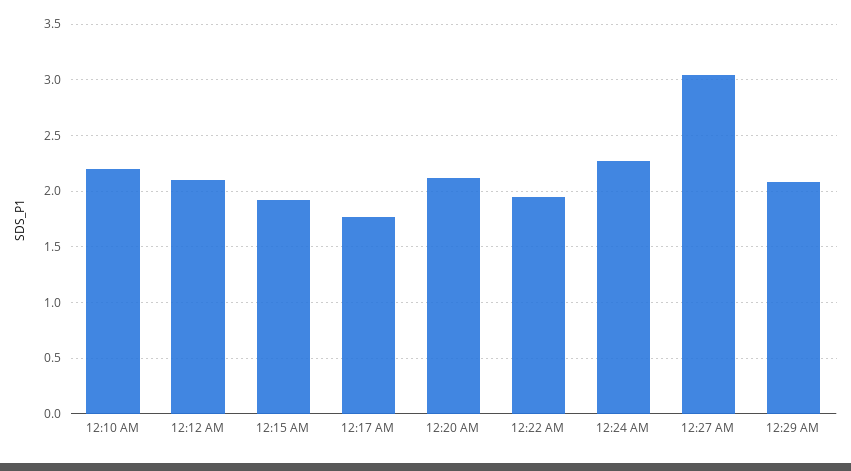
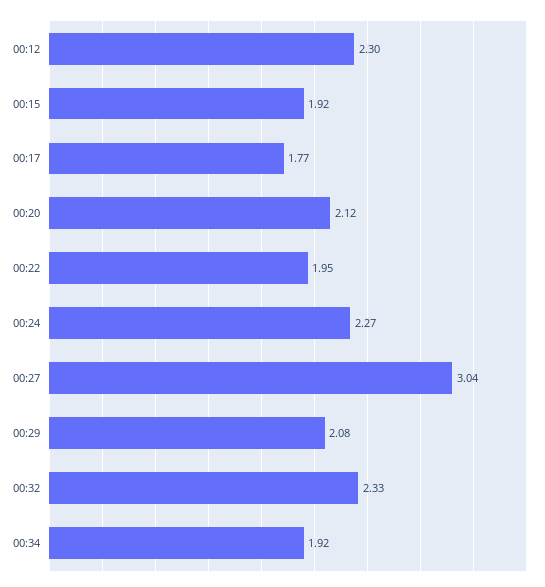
12:10 AM: 2.2 -> none
12:12 AM: 2.1 -> 2.3
00:32: none -> 2.33
00:34: none -> 1.92

